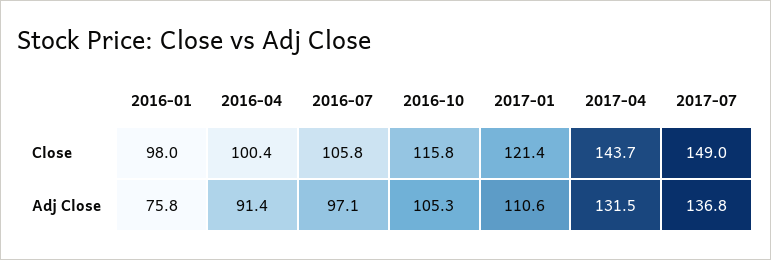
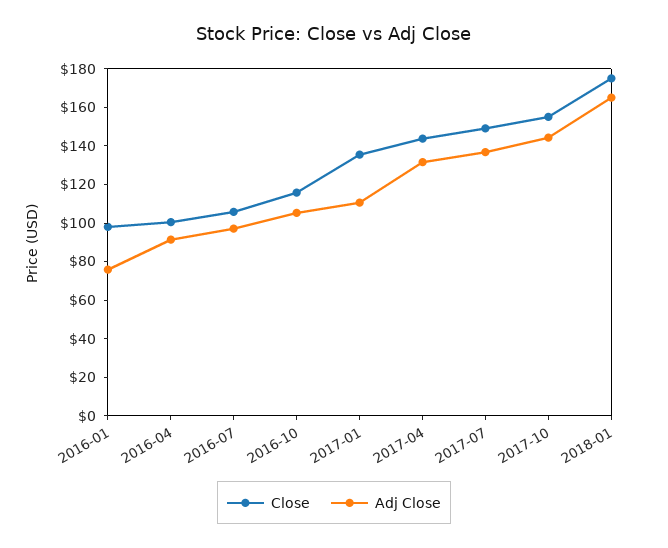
Close, 2017-01: 121.4 -> 135
Close, 2017-10: none -> 155
Adj Close, 2017-10: none -> 145
Close, 2018-01: none -> 175
Adj Close, 2018-01: none -> 165

